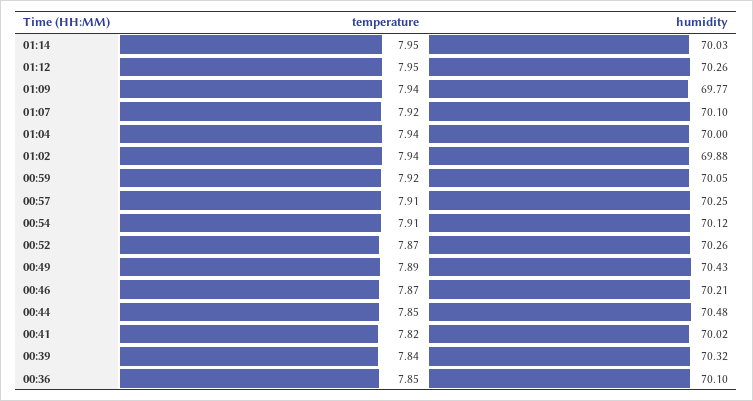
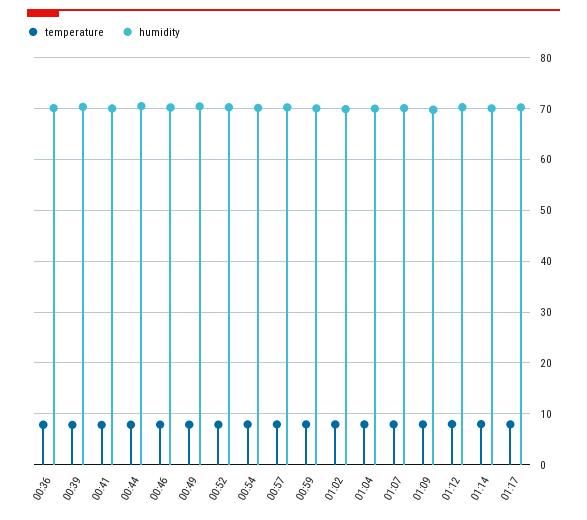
temperature, 01:17: none -> 8
humidity, 01:17: none -> 70

